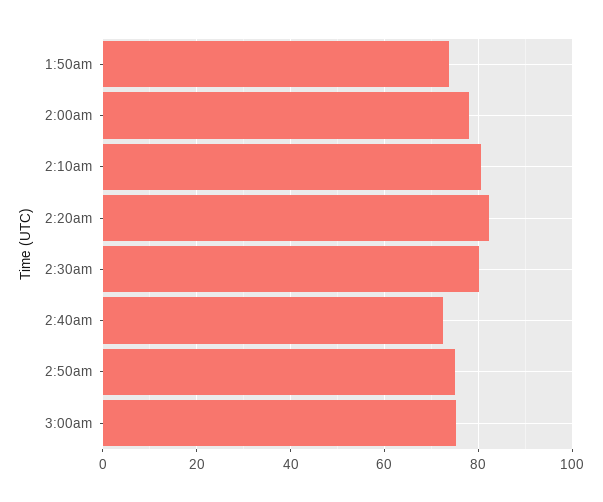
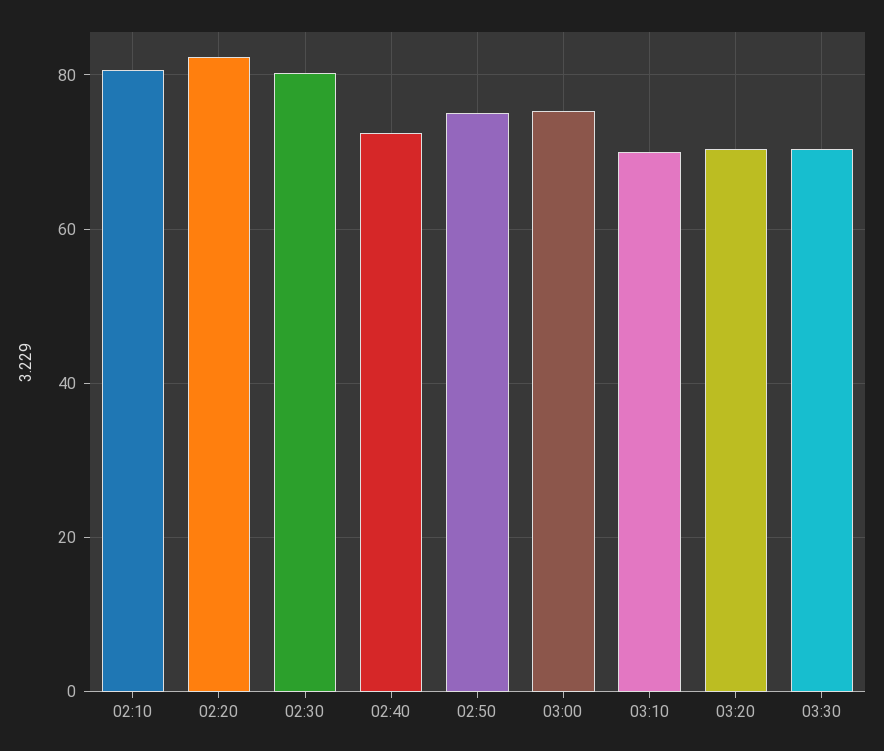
1:50am: 74 -> none
2:00am: 78 -> none
03:10: none -> 70
03:20: none -> 70
03:30: none -> 70

